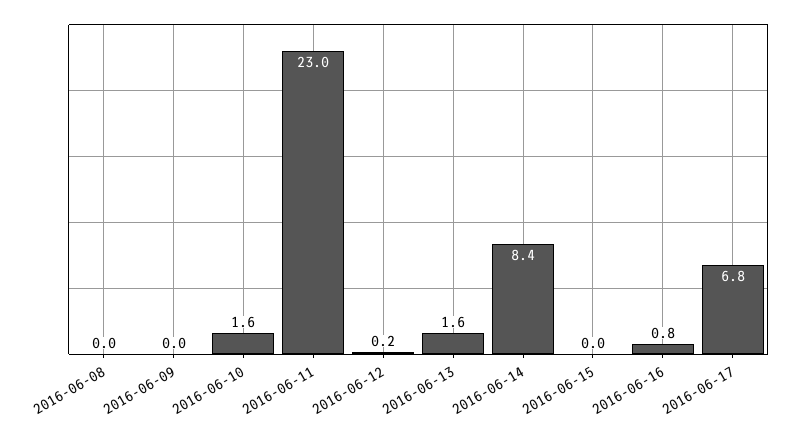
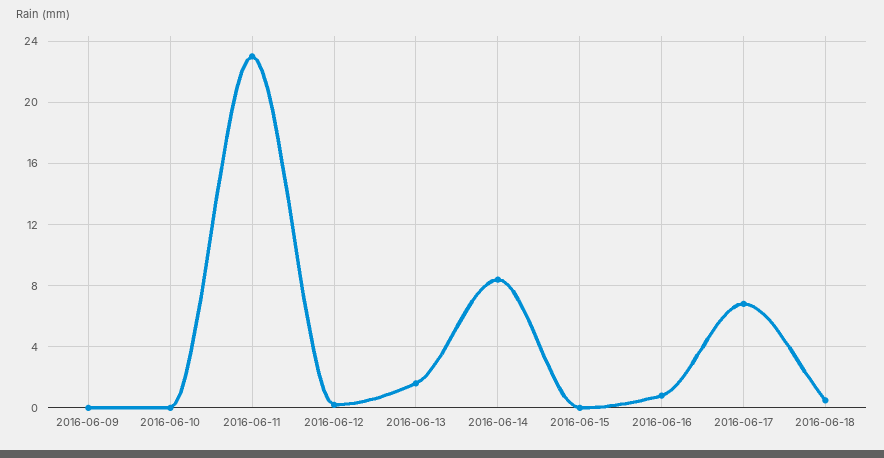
2016-06-08: 0 -> none
2016-06-10: 1.6 -> 0
2016-06-18: none -> 0.5

